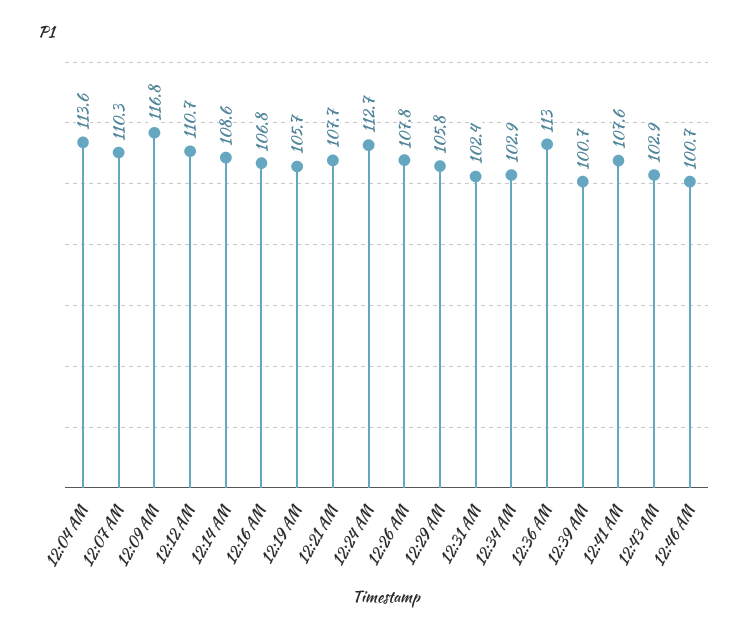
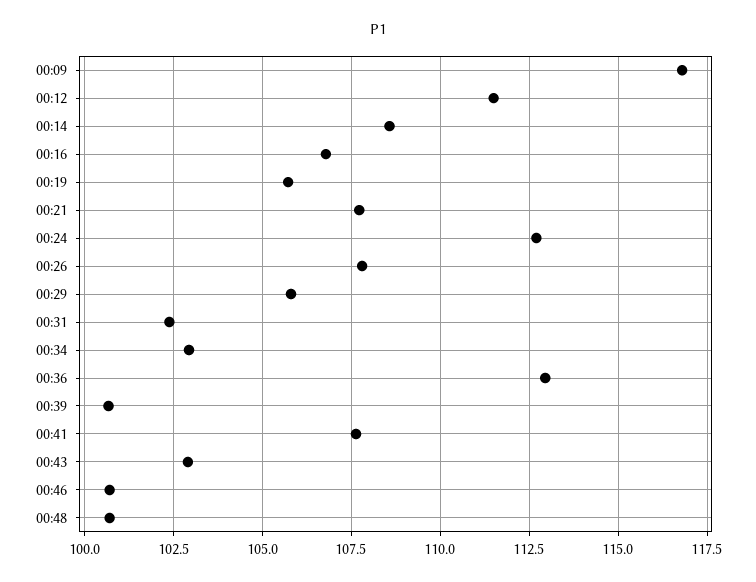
12:04 AM: 113.6 -> none
12:07 AM: 110.3 -> none
12:12 AM: 110.7 -> 111.5
00:48: none -> 100.75

